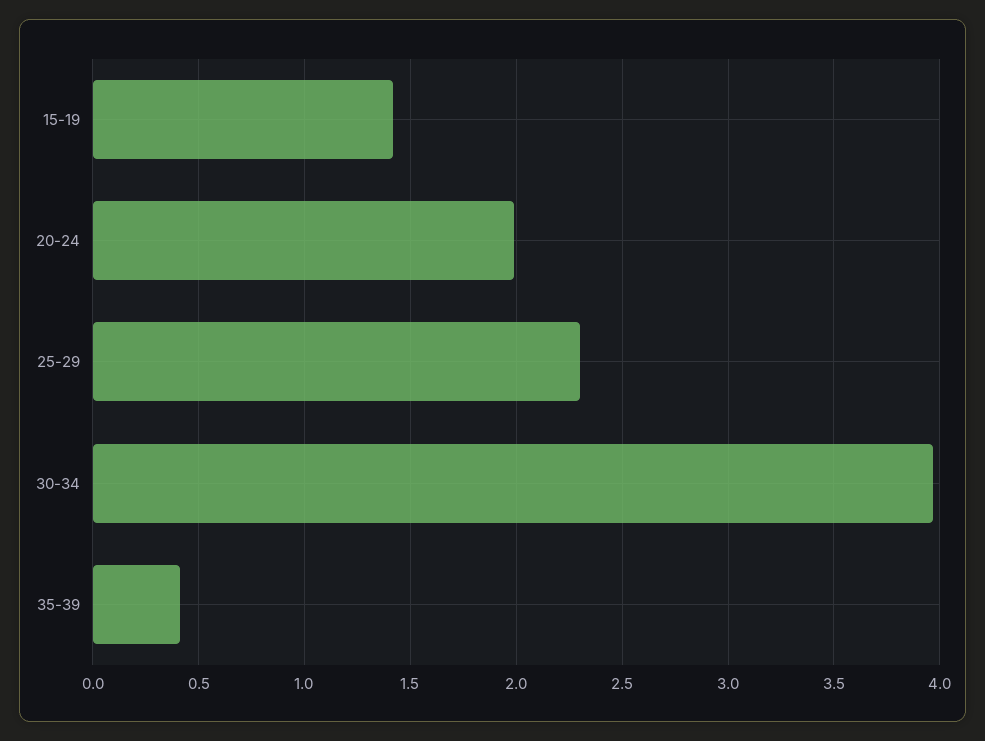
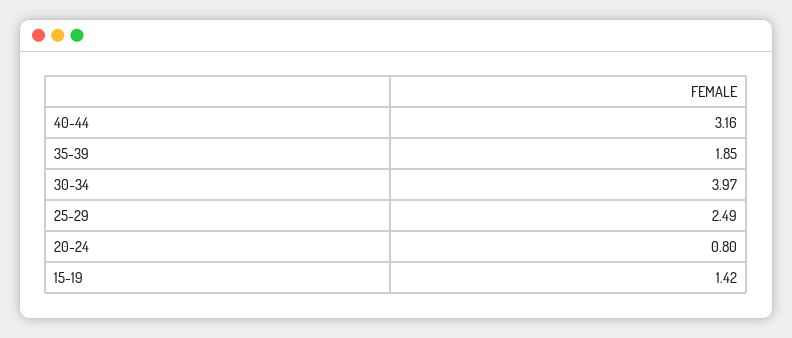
20-24: 2 -> 0.8
25-29: 2.3 -> 2.49
35-39: 0.4 -> 1.85
40-44: none -> 3.16

